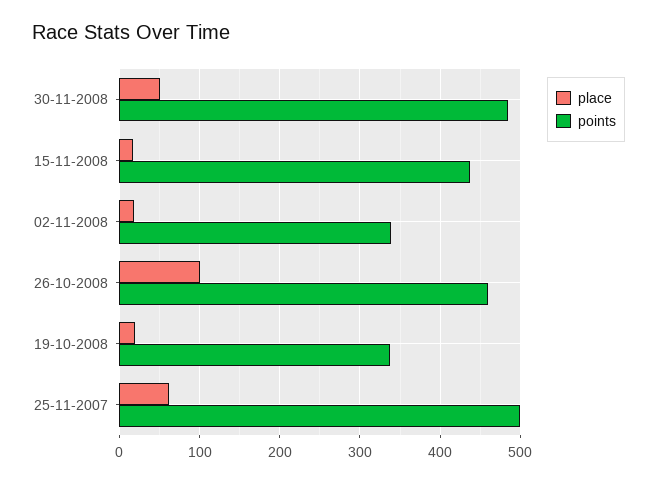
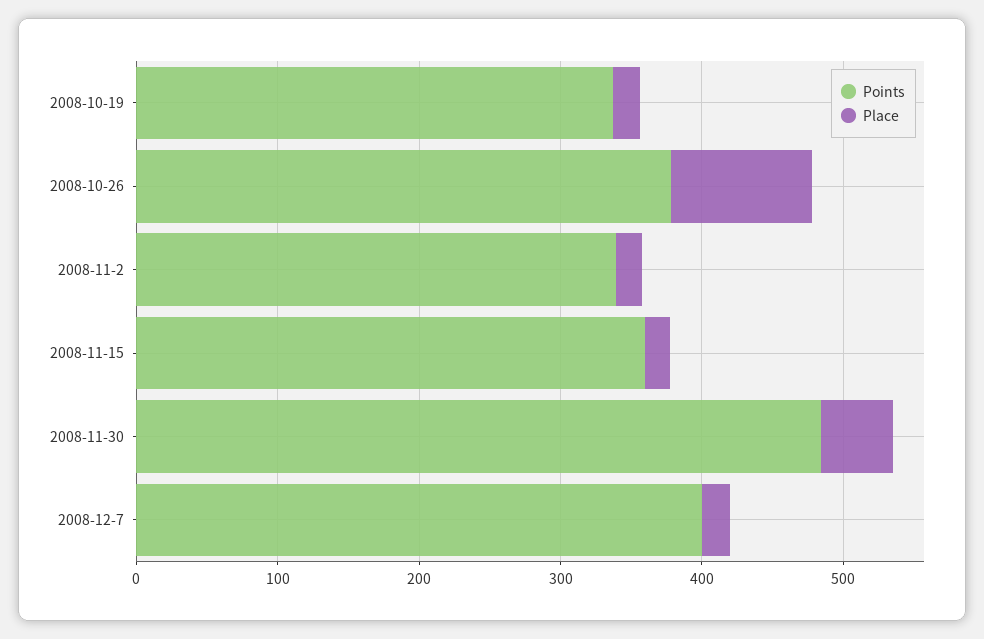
points, 15-11-2008: 440 -> 360
points, 26-10-2008: 460 -> 380
place, 25-11-2007: 60 -> none
points, 25-11-2007: 500 -> none
points, 2008-12-7: none -> 400
place, 2008-12-7: none -> 20

